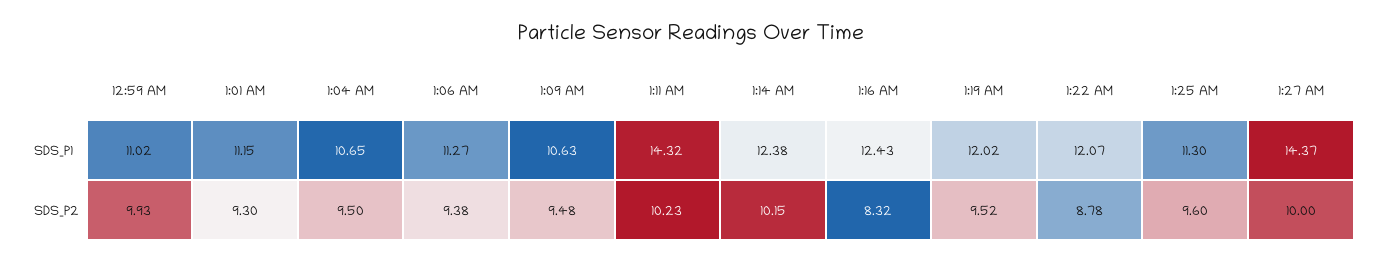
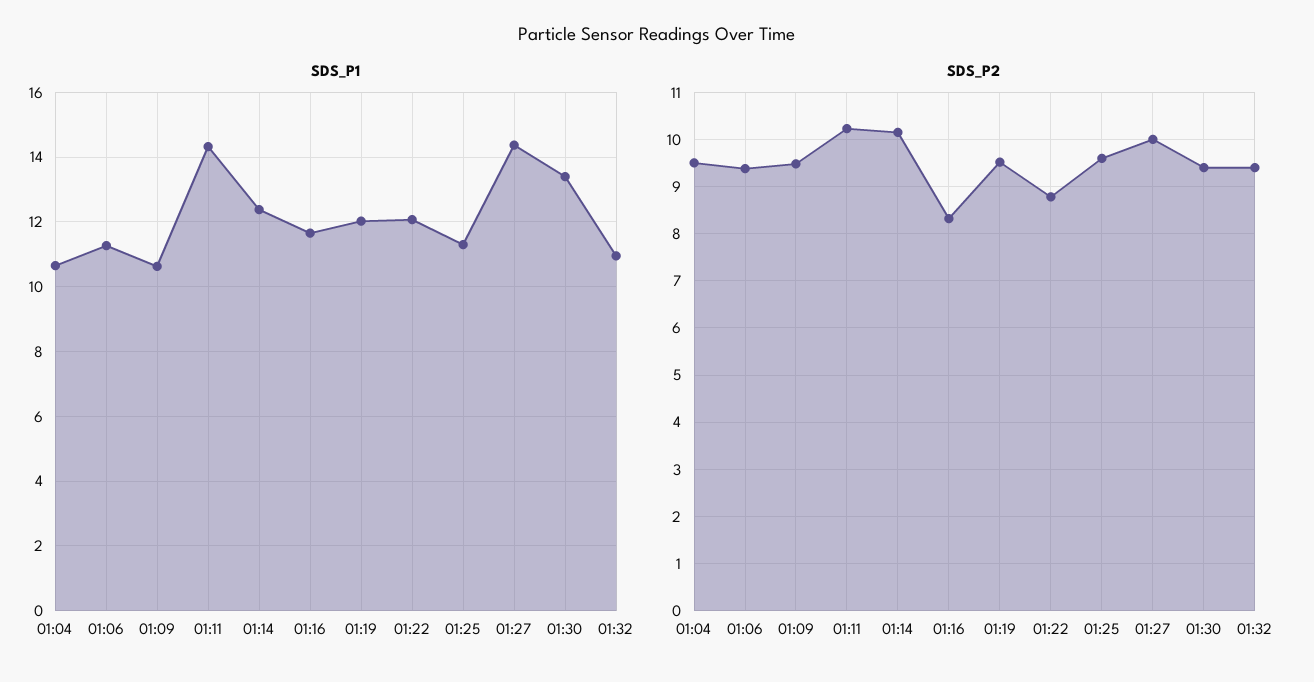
SDS_P1, 12:59 AM: 11.02 -> none
SDS_P1, 1:01 AM: 11.15 -> none
SDS_P1, 1:16 AM: 12.43 -> 11.6
SDS_P2, 12:59 AM: 9.93 -> none
SDS_P2, 1:01 AM: 9.3 -> none
SDS_P1, 01:30: none -> 13.4
SDS_P1, 01:32: none -> 11
SDS_P2, 01:30: none -> 9.4
SDS_P2, 01:32: none -> 9.4

